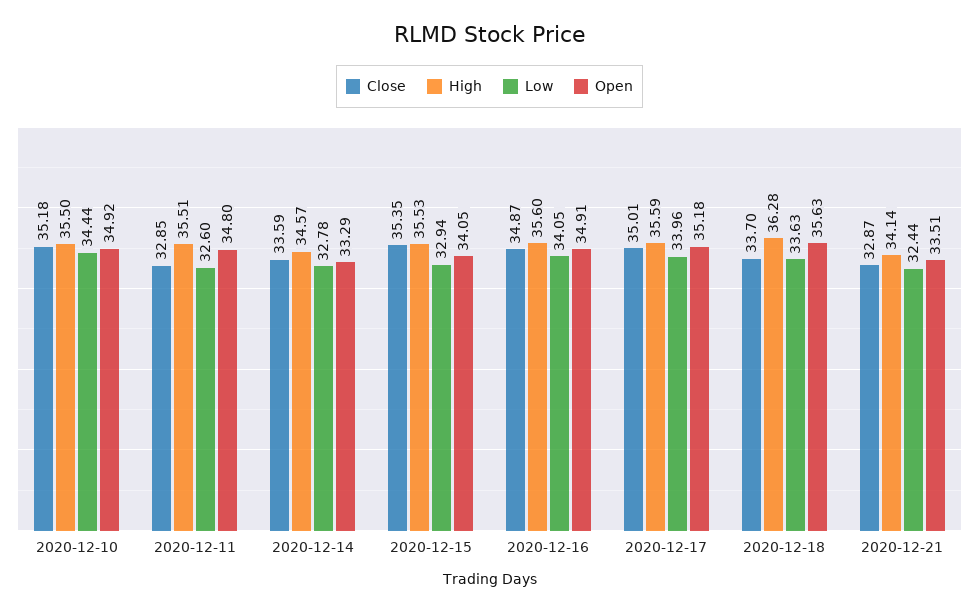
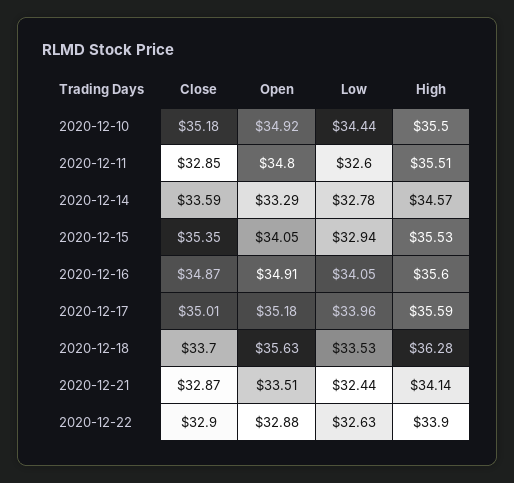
Low, 2020-12-18: 33.63 -> 33.53
Close, 2020-12-22: none -> 32.9
Open, 2020-12-22: none -> 32.88
Low, 2020-12-22: none -> 32.63
High, 2020-12-22: none -> 33.9

